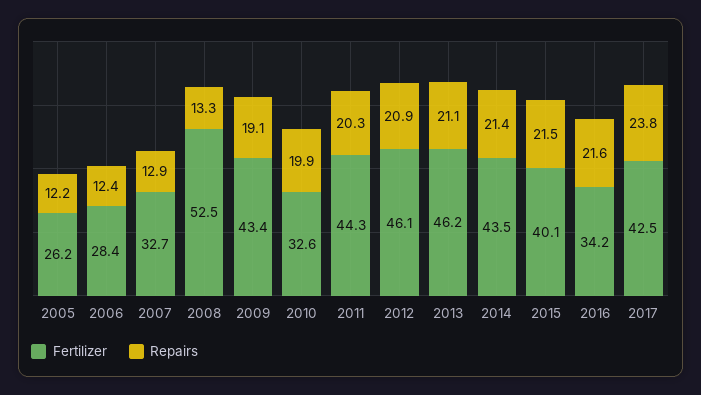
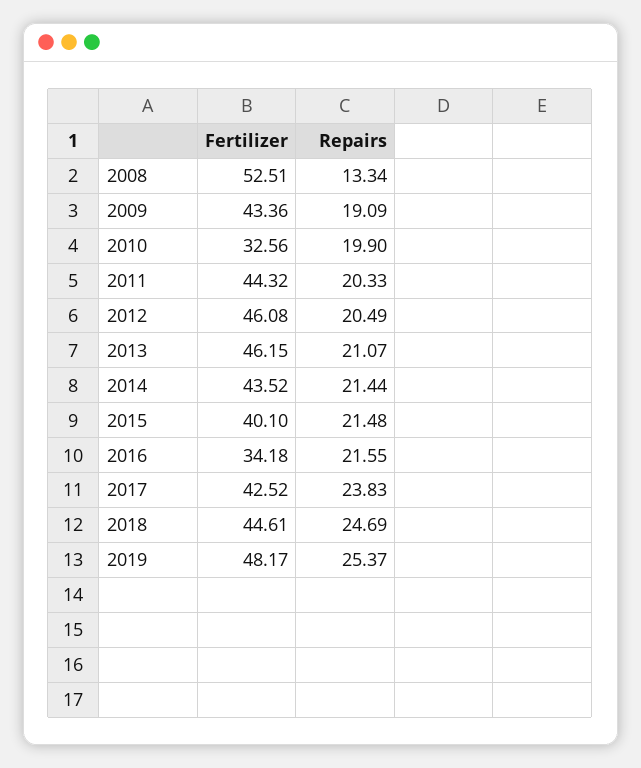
Fertilizer, 2005: 26.2 -> none
Repairs, 2005: 12.2 -> none
Fertilizer, 2006: 28.4 -> none
Repairs, 2006: 12.4 -> none
Fertilizer, 2007: 32.7 -> none
Repairs, 2007: 12.9 -> none
Repairs, 2012: 20.9 -> 20.49
Fertilizer, 2018: none -> 44.61
Repairs, 2018: none -> 24.69
Fertilizer, 2019: none -> 48.17
Repairs, 2019: none -> 25.37

